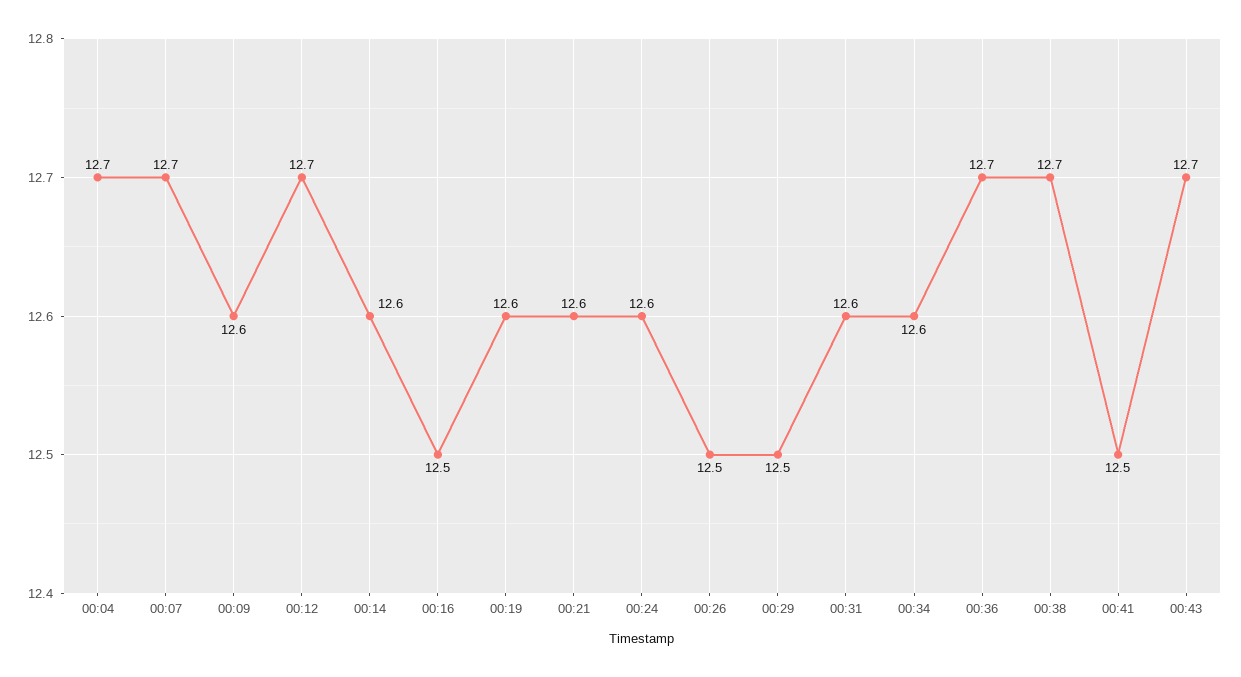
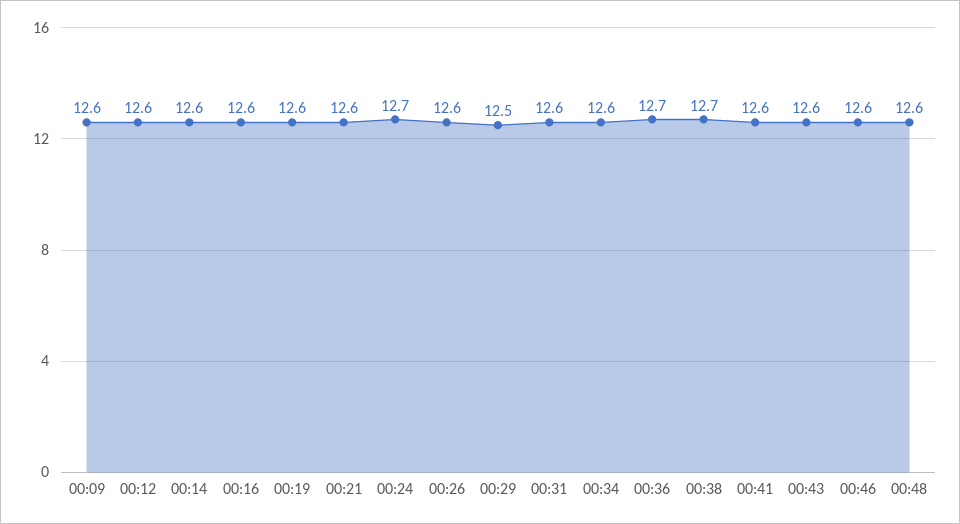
00:04: 12.7 -> none
00:07: 12.7 -> none
00:12: 12.7 -> 12.6
00:16: 12.5 -> 12.6
00:24: 12.6 -> 12.7
00:26: 12.5 -> 12.6
00:41: 12.5 -> 12.6
00:43: 12.7 -> 12.6
00:46: none -> 12.6
00:48: none -> 12.6

